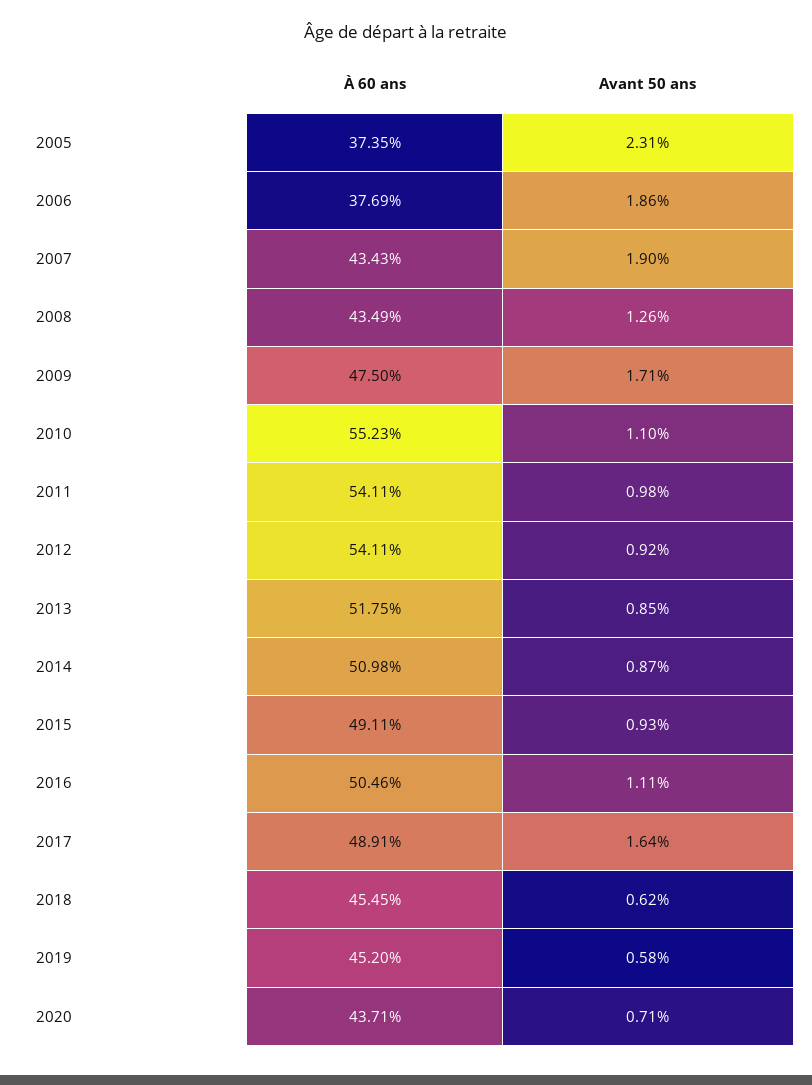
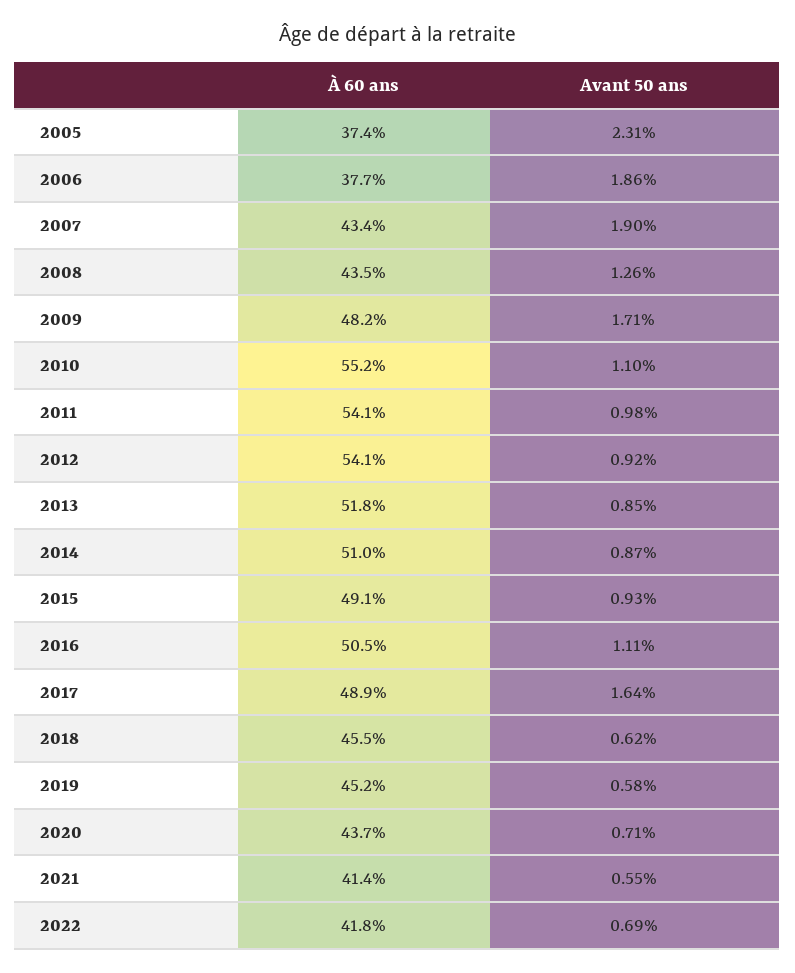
À 60 ans, 2009: 47.5 -> 48.2
À 60 ans, 2021: none -> 41.4
Avant 50 ans, 2021: none -> 0.55
À 60 ans, 2022: none -> 41.8
Avant 50 ans, 2022: none -> 0.69

